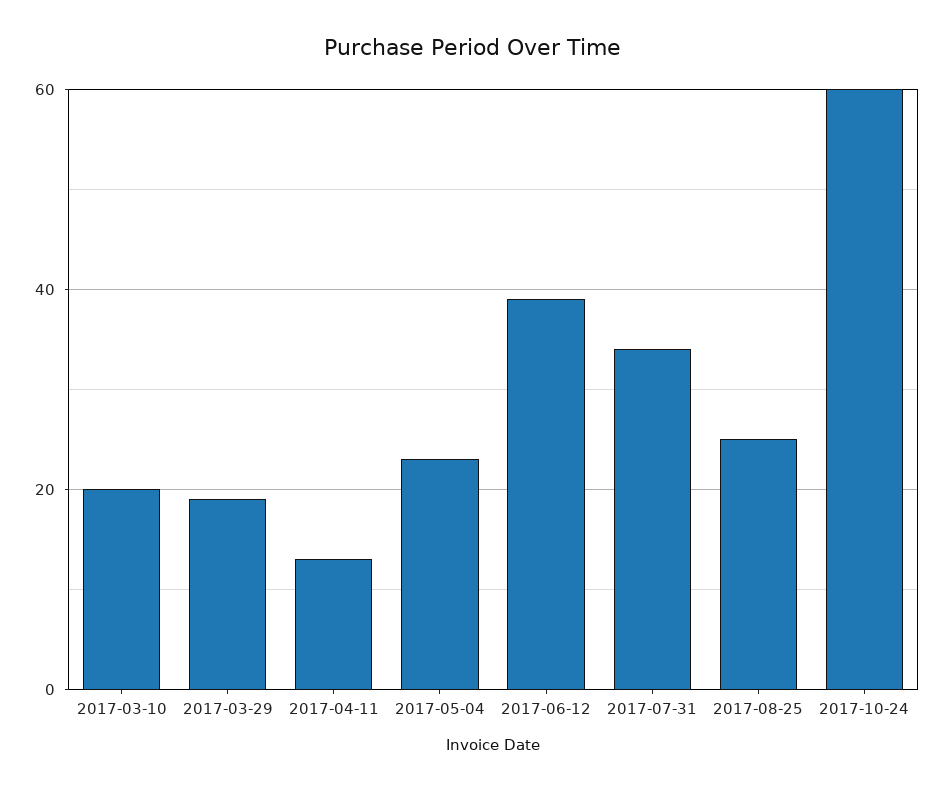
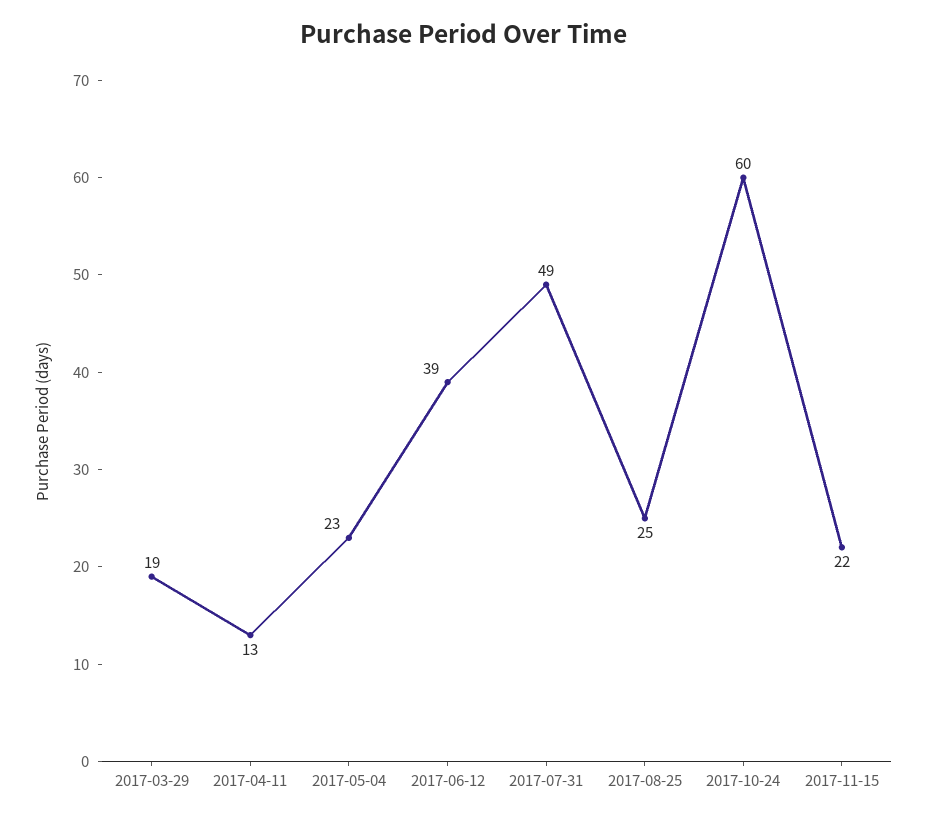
2017-03-10: 20 -> none
2017-07-31: 35 -> 49
2017-11-15: none -> 22

